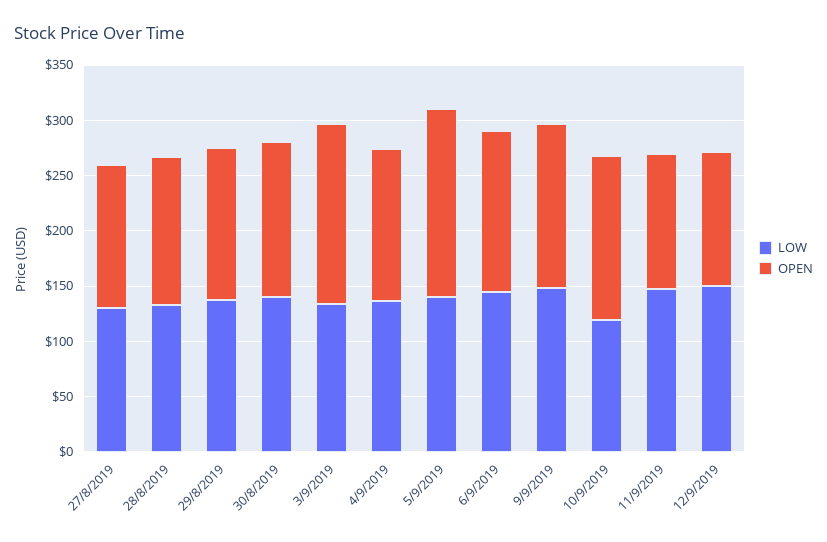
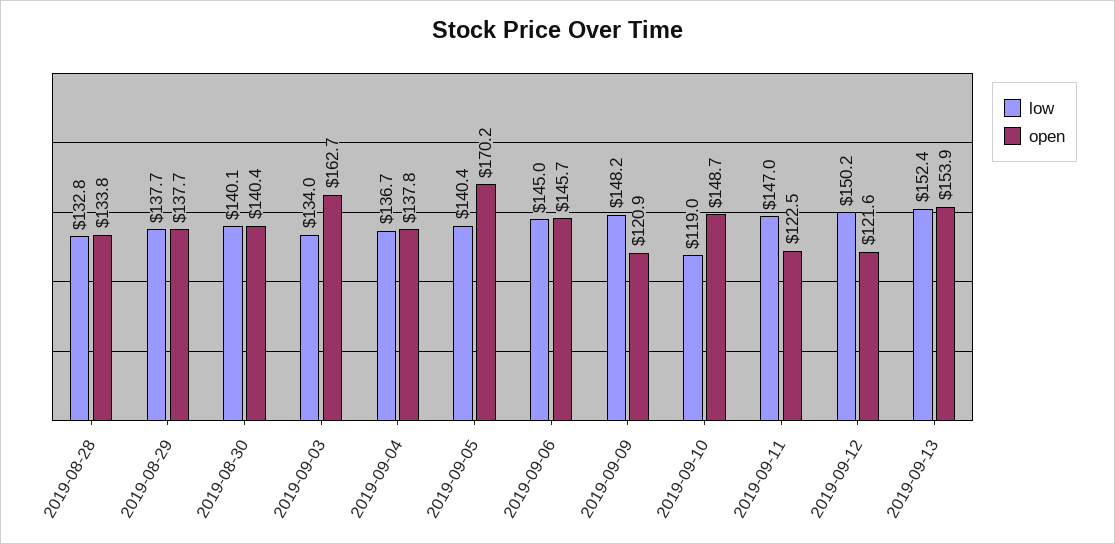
LOW, 27/8/2019: 130 -> none
OPEN, 27/8/2019: 130 -> none
OPEN, 9/9/2019: 150 -> 120.9
LOW, 2019-09-13: none -> 152.4
OPEN, 2019-09-13: none -> 153.9

